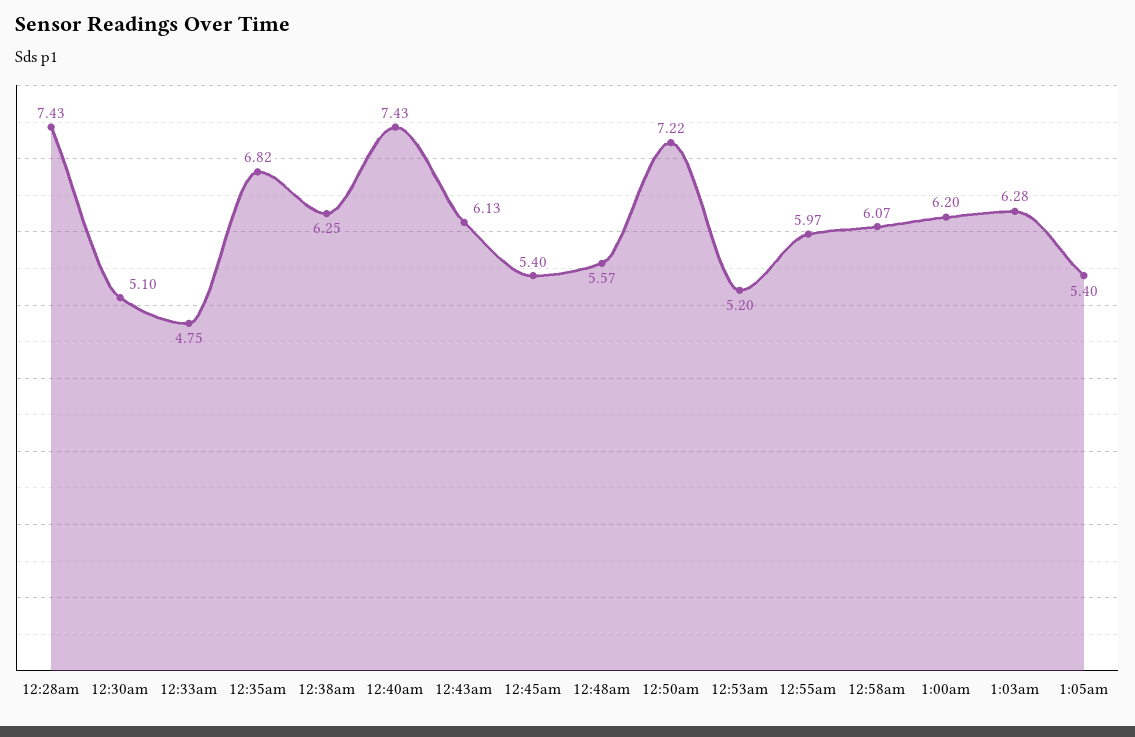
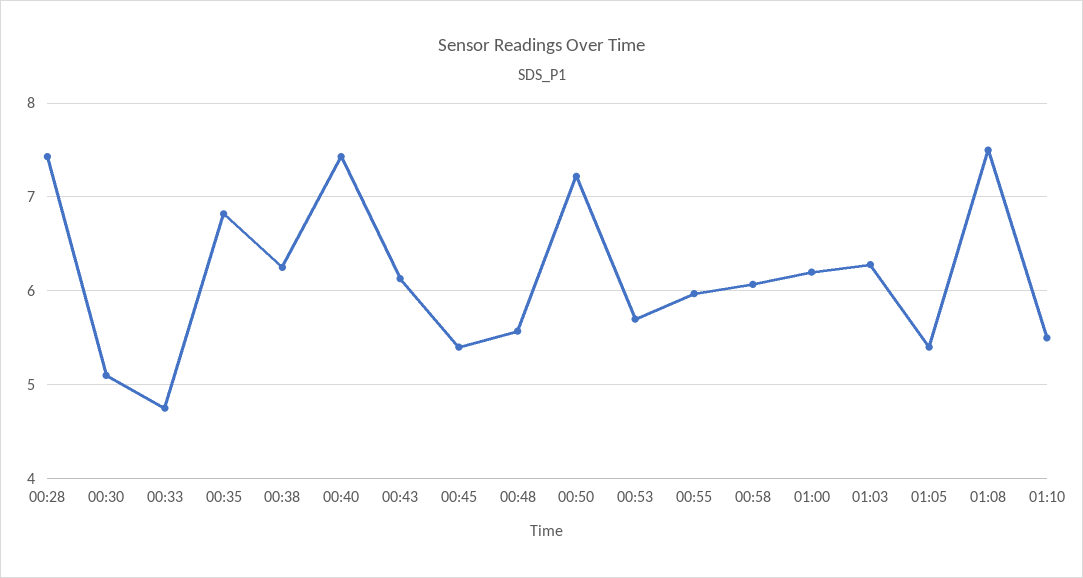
12:53am: 5.2 -> 5.7
01:08: none -> 7.5
01:10: none -> 5.5

